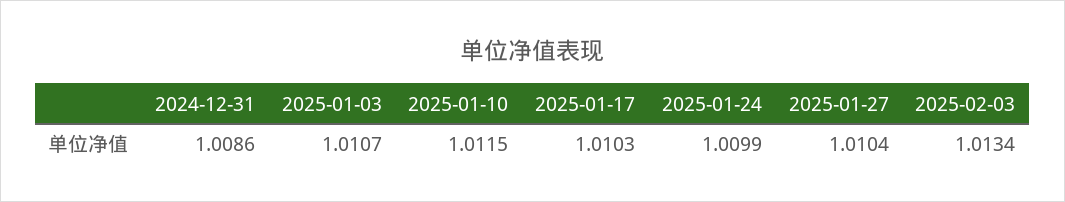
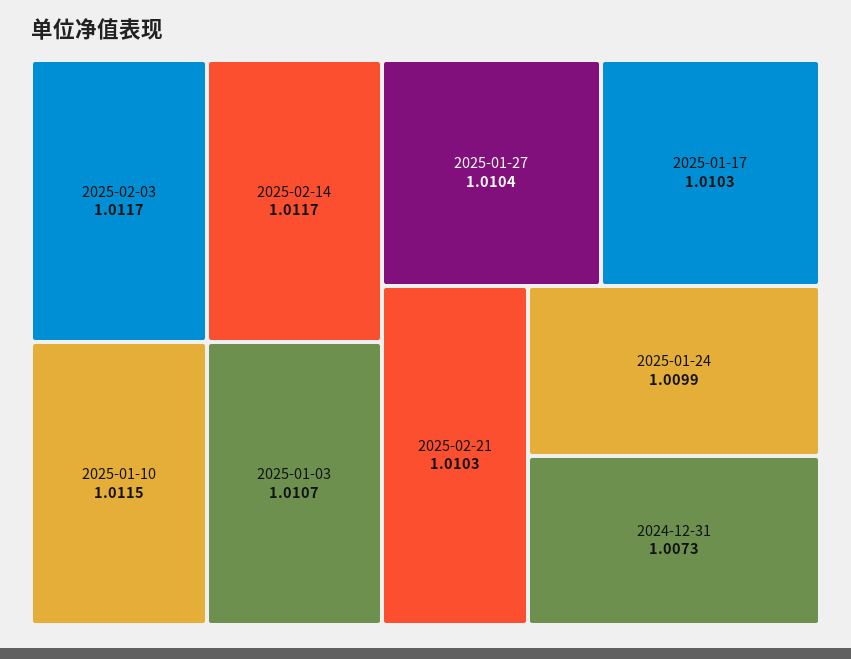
2024-12-31: 1.0086 -> 1.0073
2025-02-03: 1.0134 -> 1.0117
2025-02-14: none -> 1.0117
2025-02-21: none -> 1.0103

